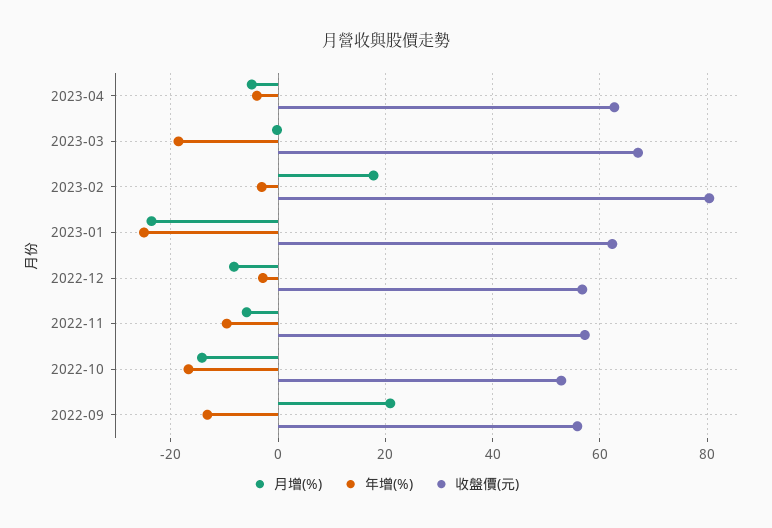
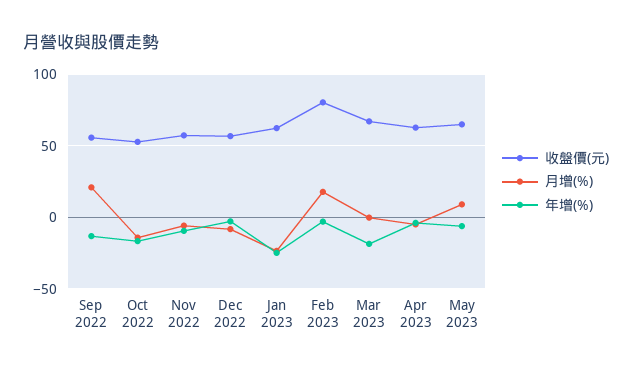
收盤價(元), May 2023: none -> 65
月增(%), May 2023: none -> 10
年增(%), May 2023: none -> -5

